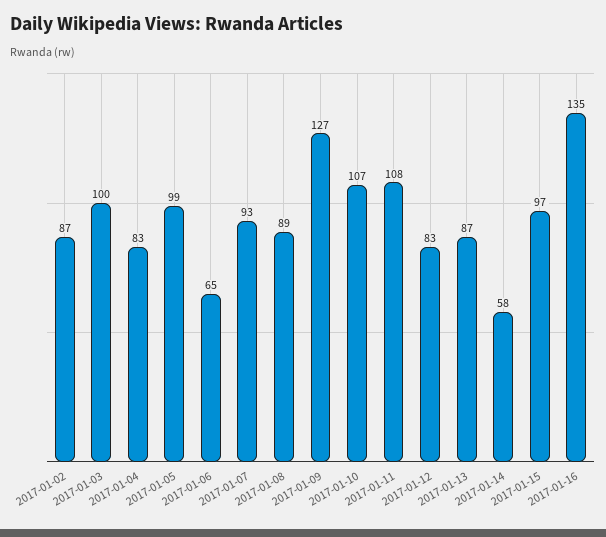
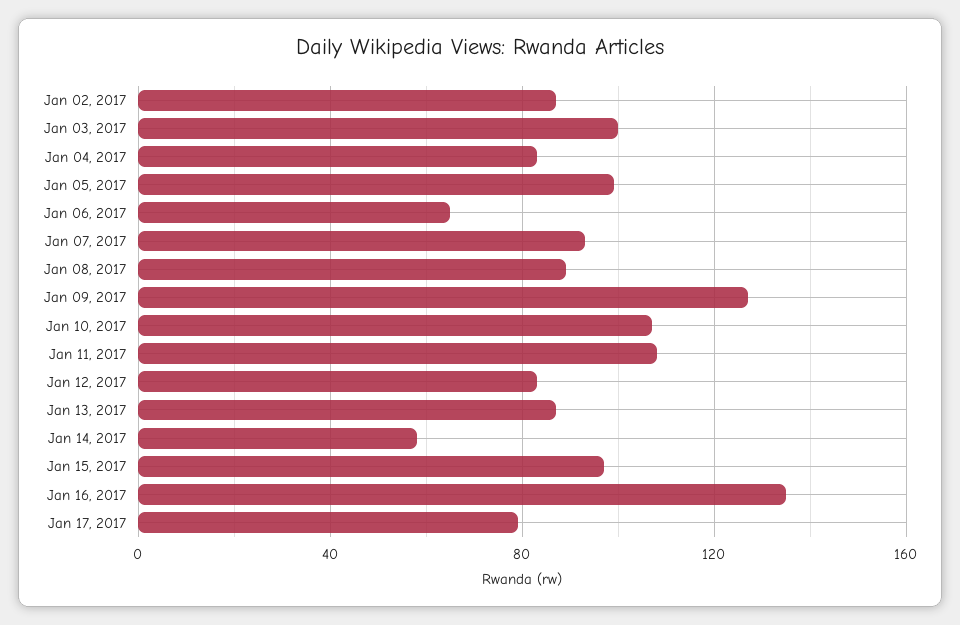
Jan 17, 2017: none -> 80

